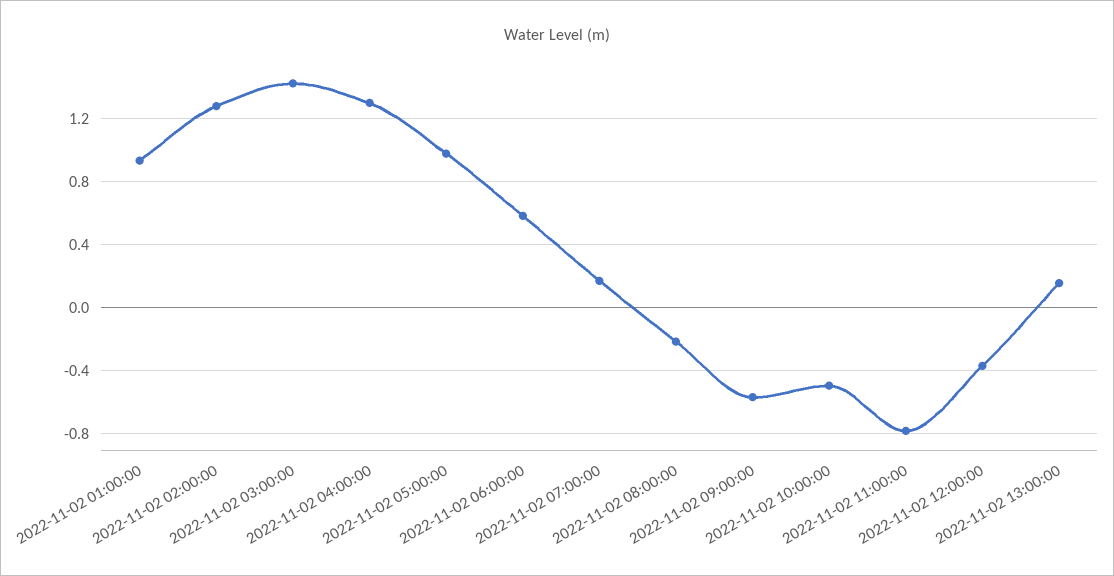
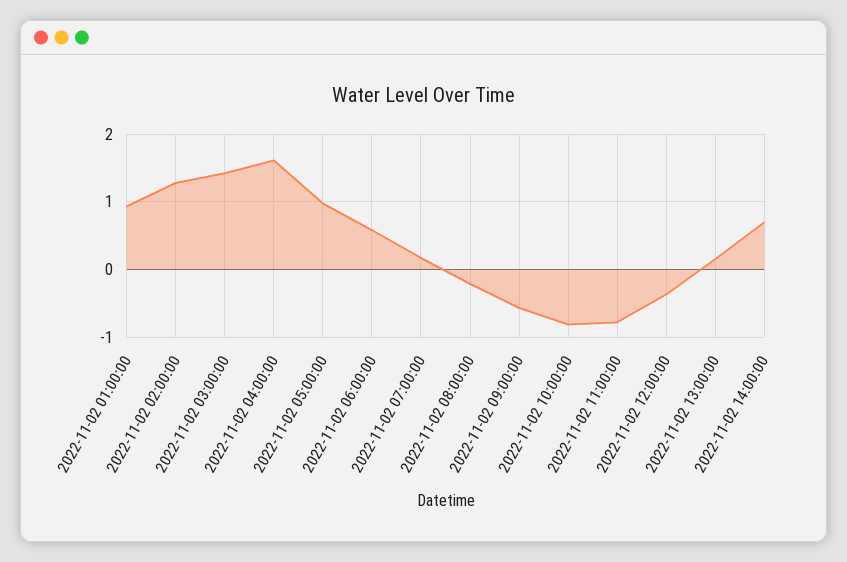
2022-11-02 04:00:00: 1.3 -> 1.6
2022-11-02 10:00:00: -0.5 -> -0.8
2022-11-02 14:00:00: none -> 0.7

